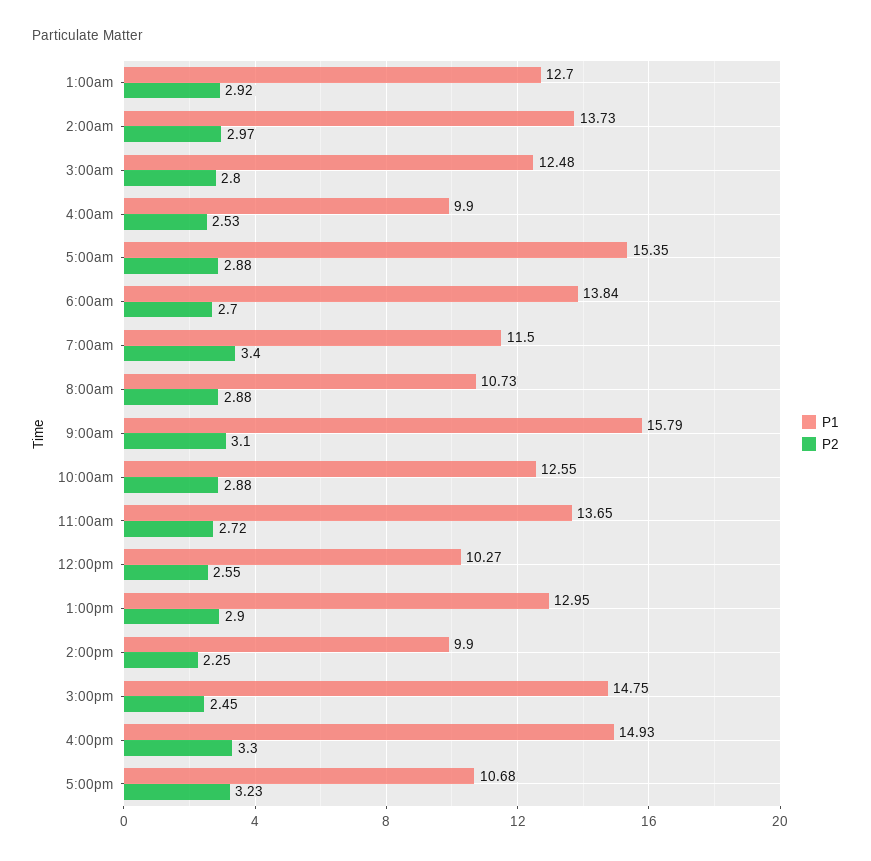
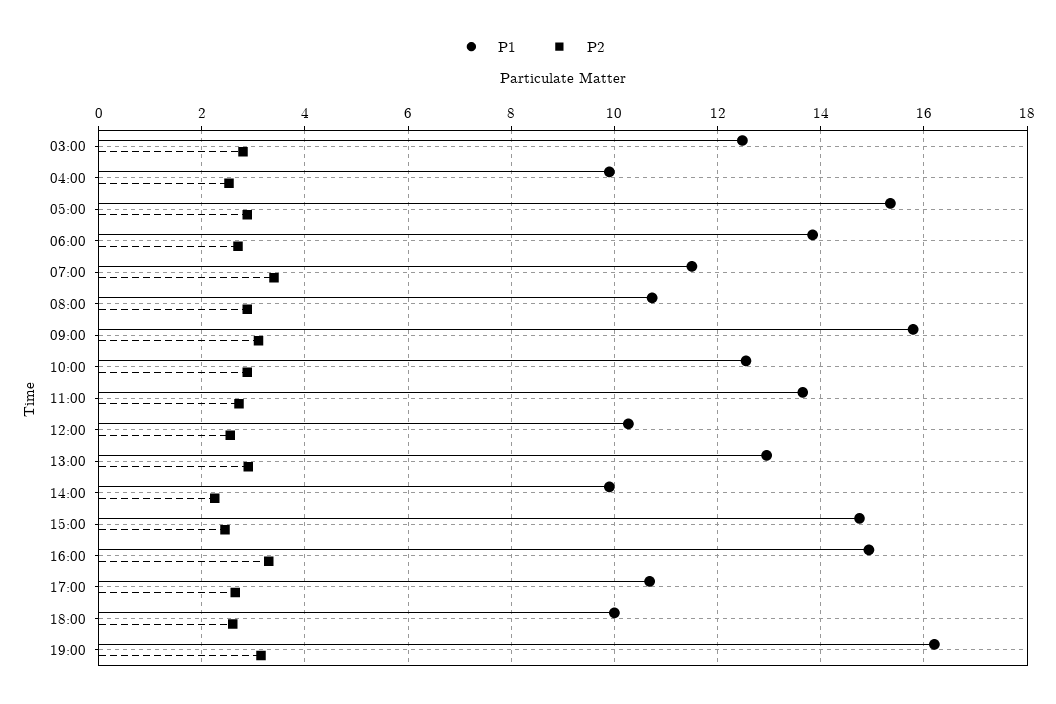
P1, 1:00am: 12.7 -> none
P2, 1:00am: 2.92 -> none
P1, 2:00am: 13.73 -> none
P2, 2:00am: 2.97 -> none
P2, 5:00pm: 3.23 -> 2.6
P1, 18:00: none -> 10
P2, 18:00: none -> 2.6
P1, 19:00: none -> 16.2
P2, 19:00: none -> 3.2

